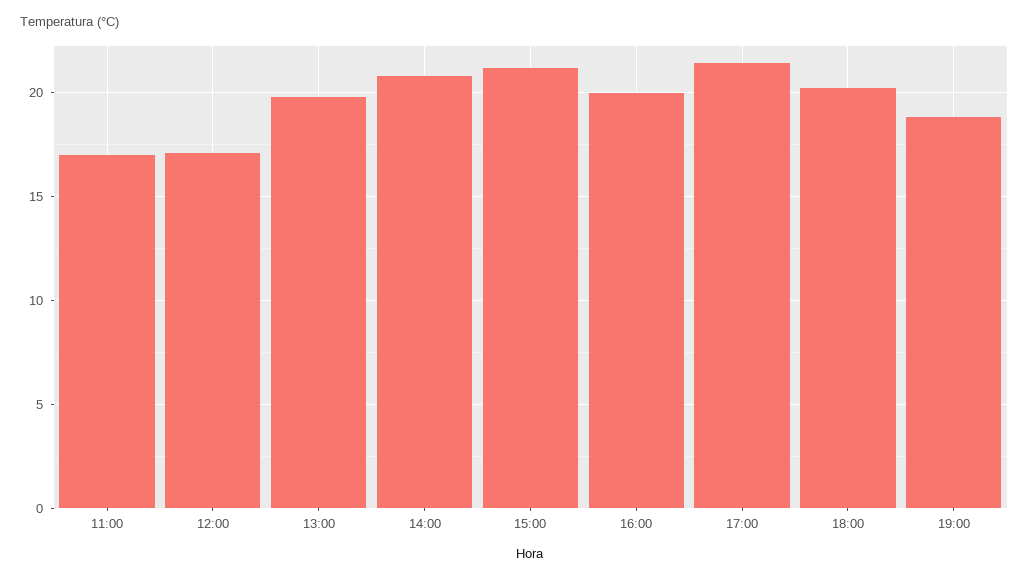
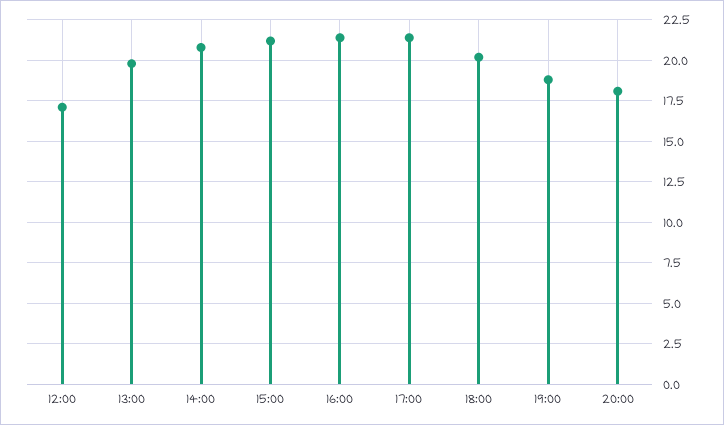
11:00: 17 -> none
16:00: 20 -> 21.5
20:00: none -> 18

